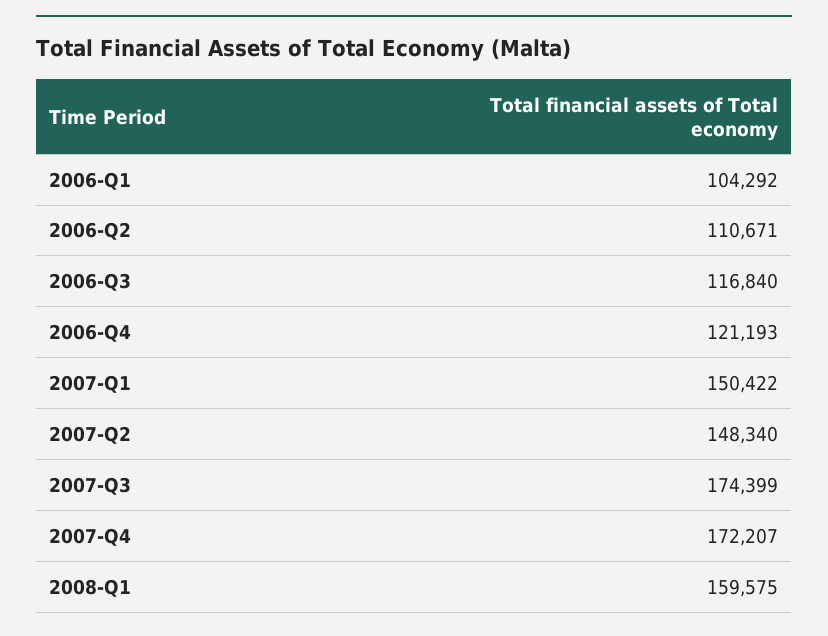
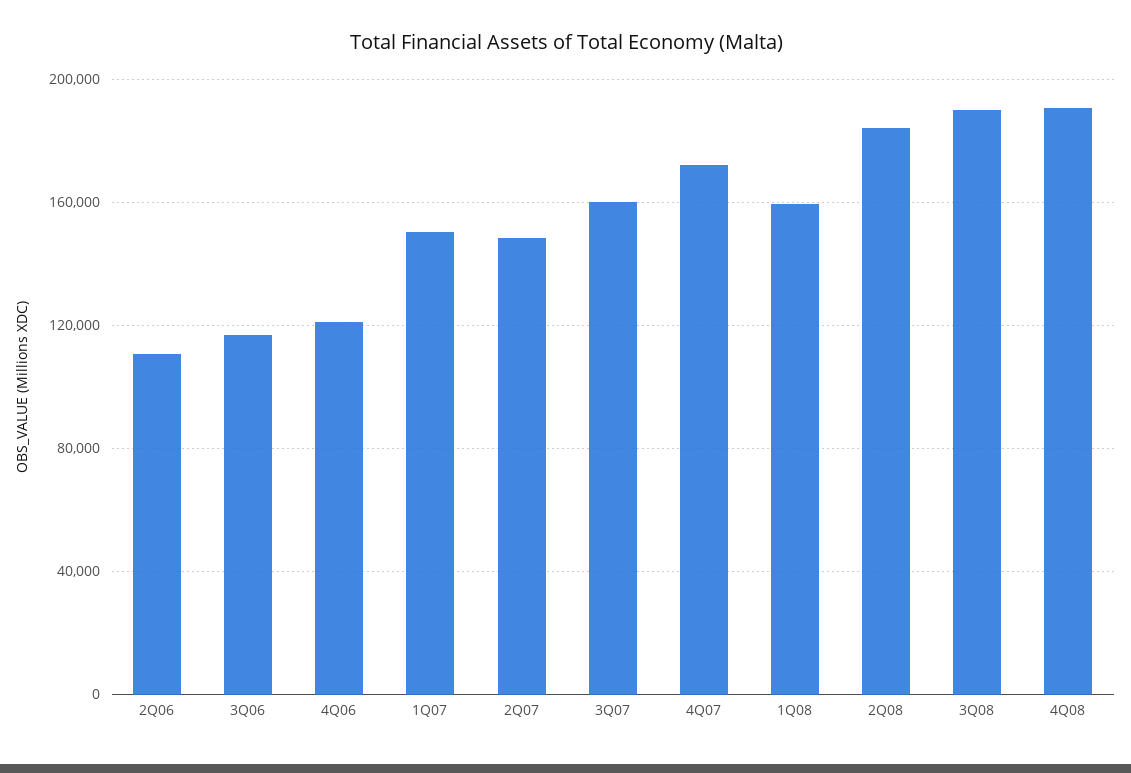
2006-Q1: 104292 -> none
2007-Q3: 174399 -> 160000
2Q08: none -> 185000
3Q08: none -> 190000
4Q08: none -> 190000

